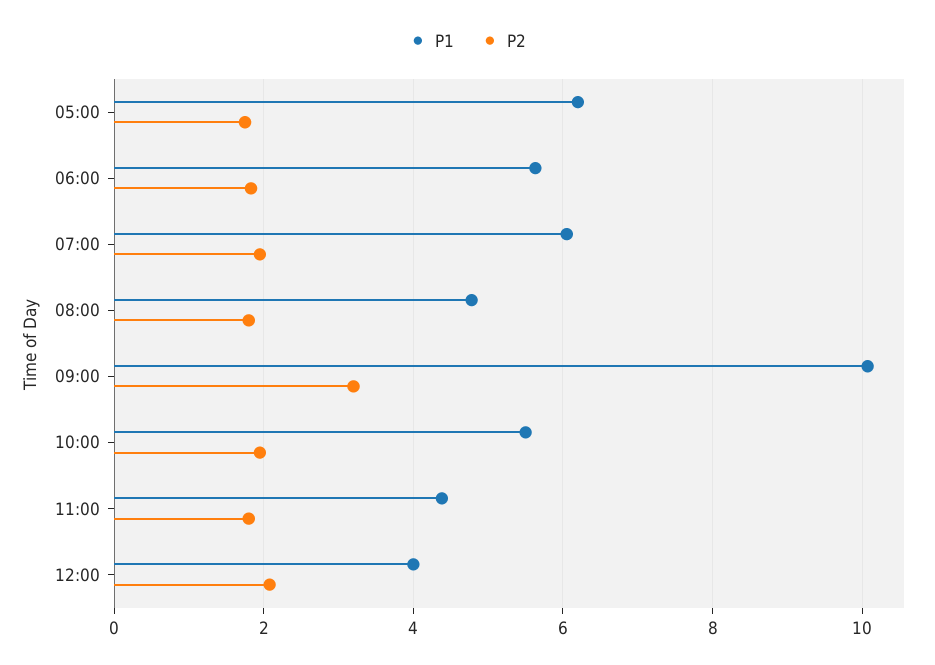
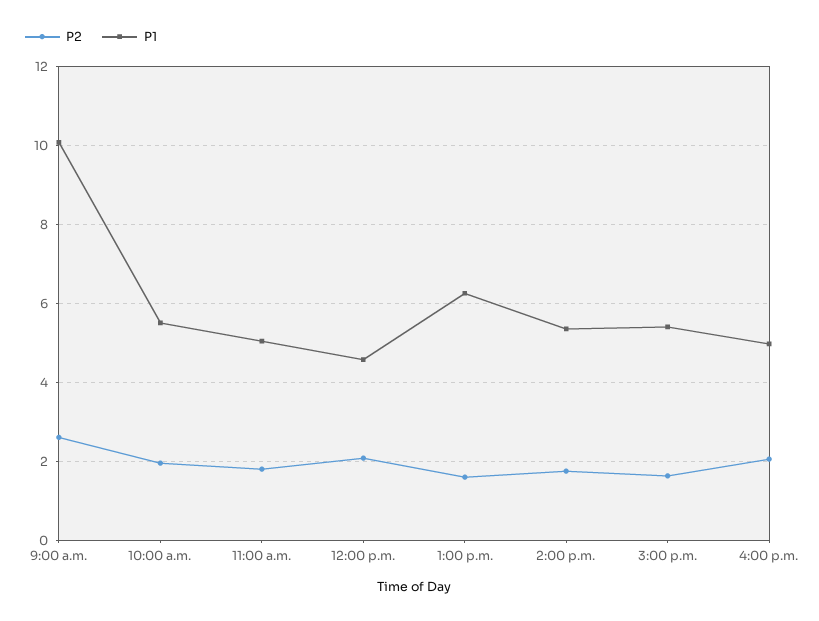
P1, 05:00: 6.2 -> none
P2, 05:00: 1.8 -> none
P1, 06:00: 5.6 -> none
P2, 06:00: 1.8 -> none
P1, 07:00: 6 -> none
P2, 07:00: 2 -> none
P1, 08:00: 4.8 -> none
P2, 08:00: 1.8 -> none
P2, 09:00: 3.2 -> 2.6
P1, 11:00: 4.4 -> 5
P1, 12:00: 4 -> 4.6
P2, 1:00 p.m.: none -> 1.6
P1, 1:00 p.m.: none -> 6.2
P2, 2:00 p.m.: none -> 1.8
P1, 2:00 p.m.: none -> 5.4
P2, 3:00 p.m.: none -> 1.6
P1, 3:00 p.m.: none -> 5.4
P2, 4:00 p.m.: none -> 2
P1, 4:00 p.m.: none -> 5

